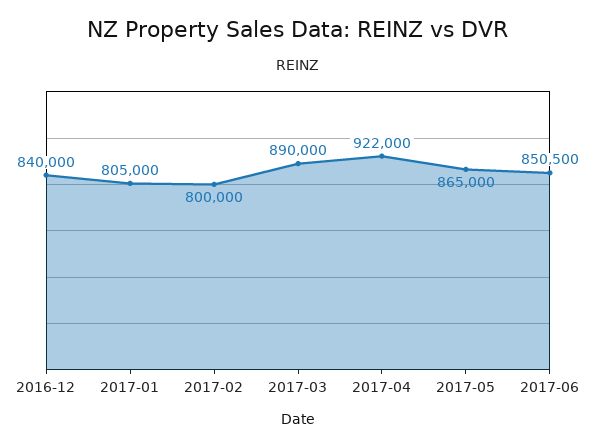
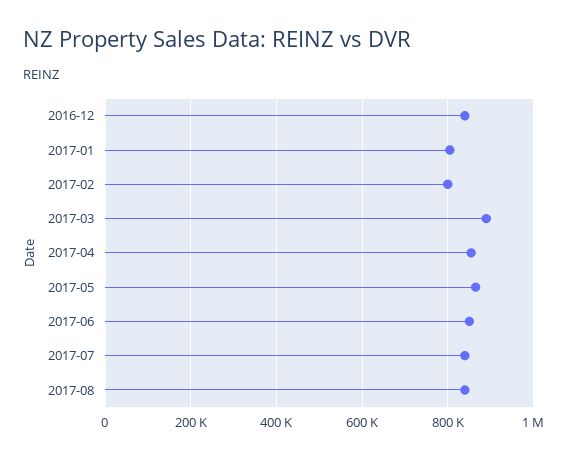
2017-04: 922000 -> 860000
2017-07: none -> 840000
2017-08: none -> 840000

